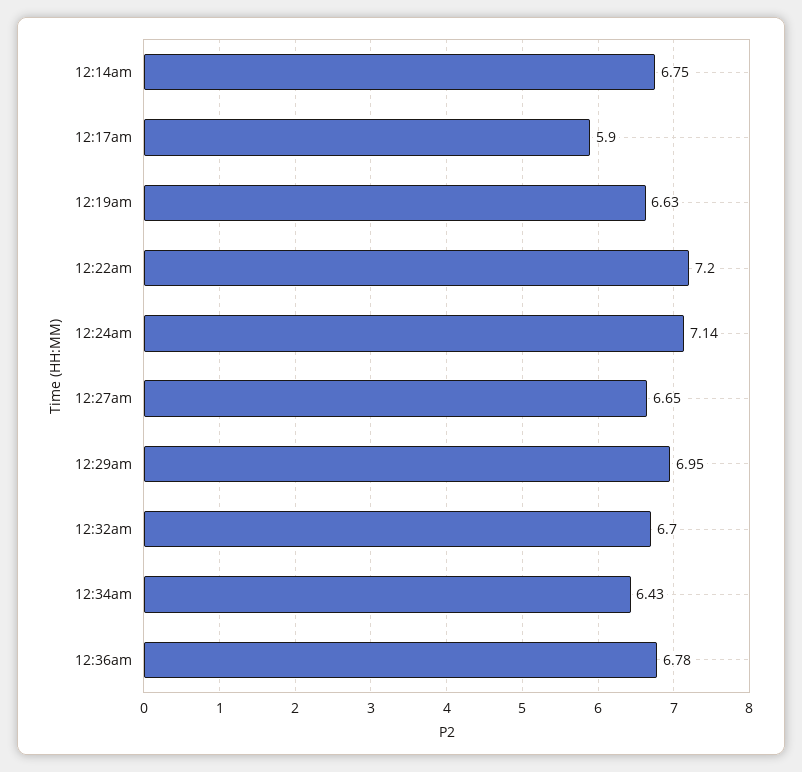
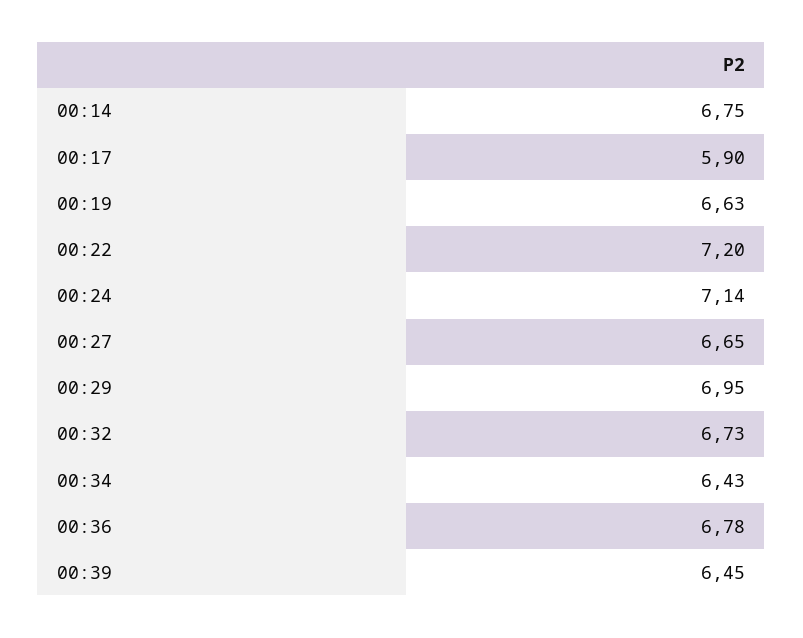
12:32am: 6.7 -> 6.73
00:39: none -> 6.45

